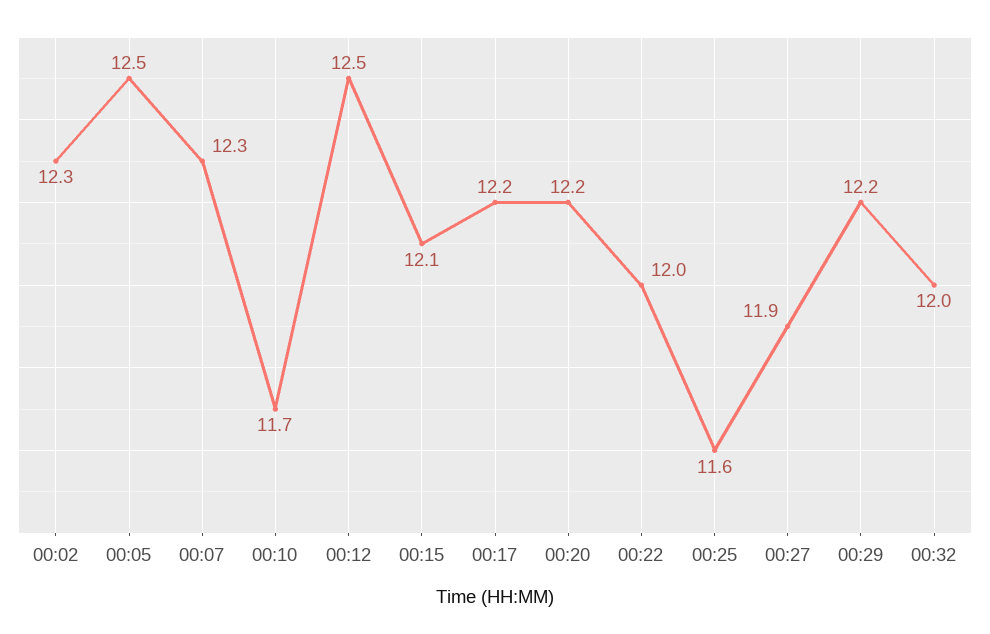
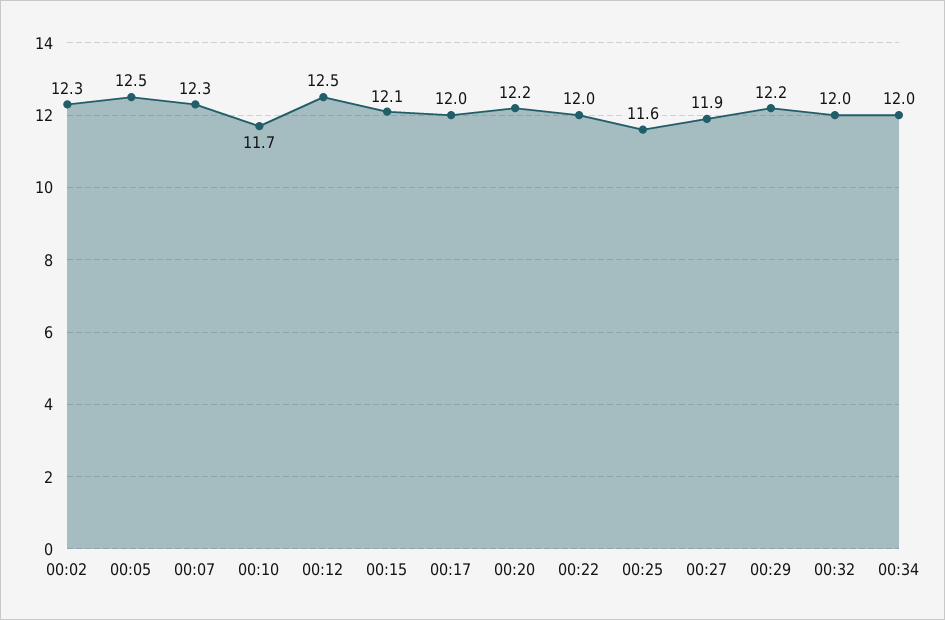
00:17: 12.2 -> 12
00:34: none -> 12

